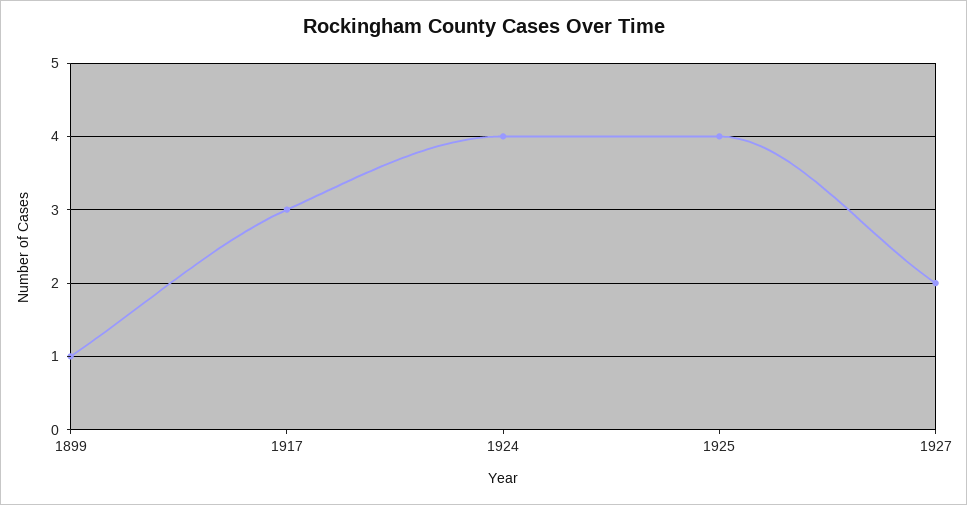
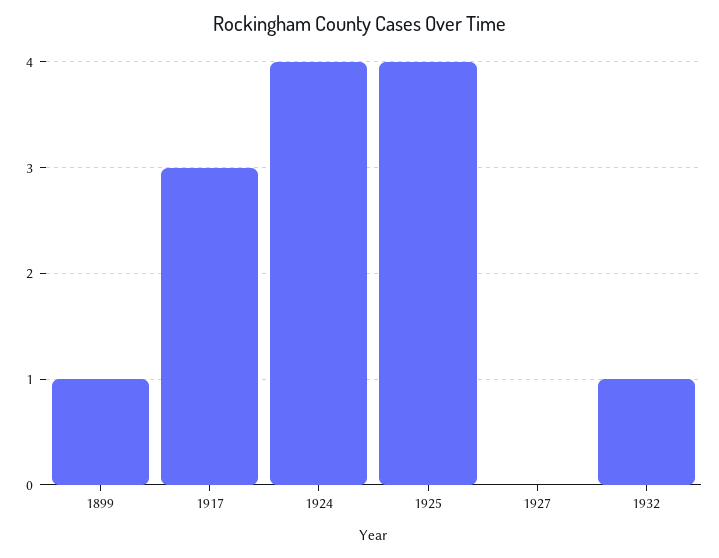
1927: 2 -> 0
1932: none -> 1

